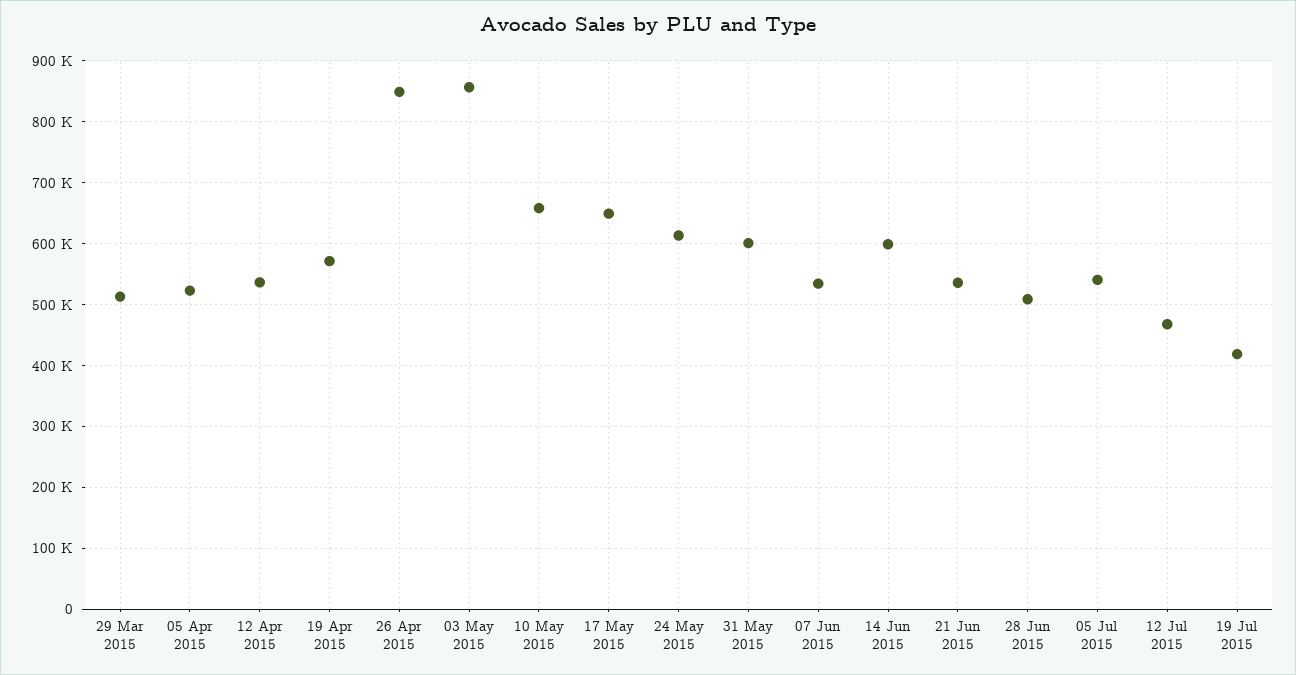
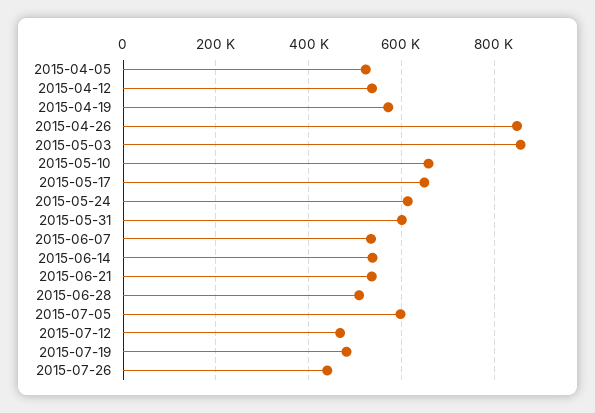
29 Mar 2015: 510000 -> none
14 Jun 2015: 600000 -> 540000
05 Jul 2015: 540000 -> 600000
19 Jul 2015: 420000 -> 480000
2015-07-26: none -> 440000

